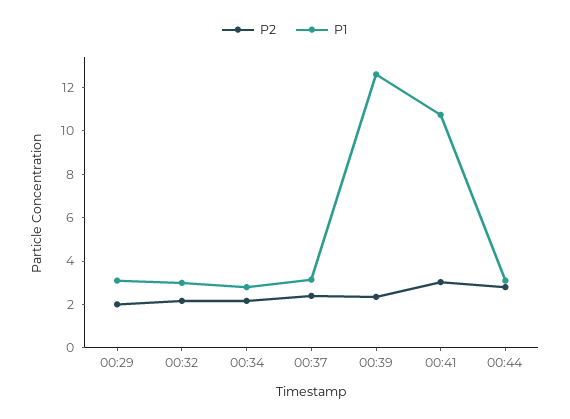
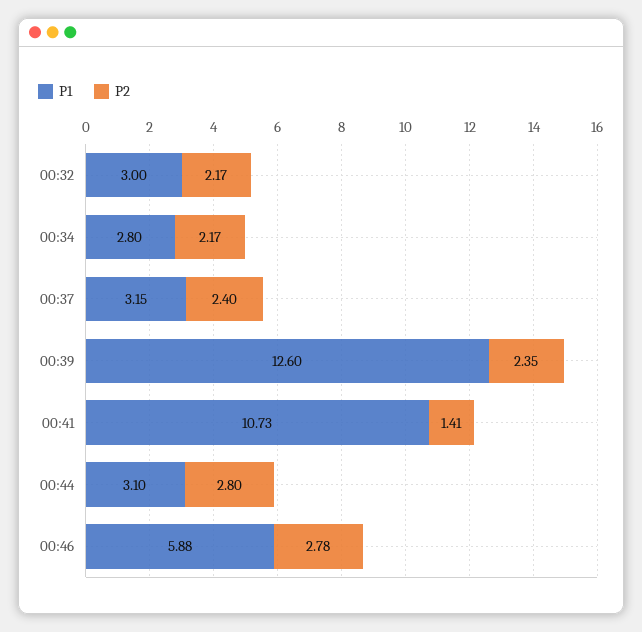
P2, 00:29: 2 -> none
P1, 00:29: 3 -> none
P2, 00:41: 3 -> 1.41
P1, 00:46: none -> 5.88
P2, 00:46: none -> 2.78

